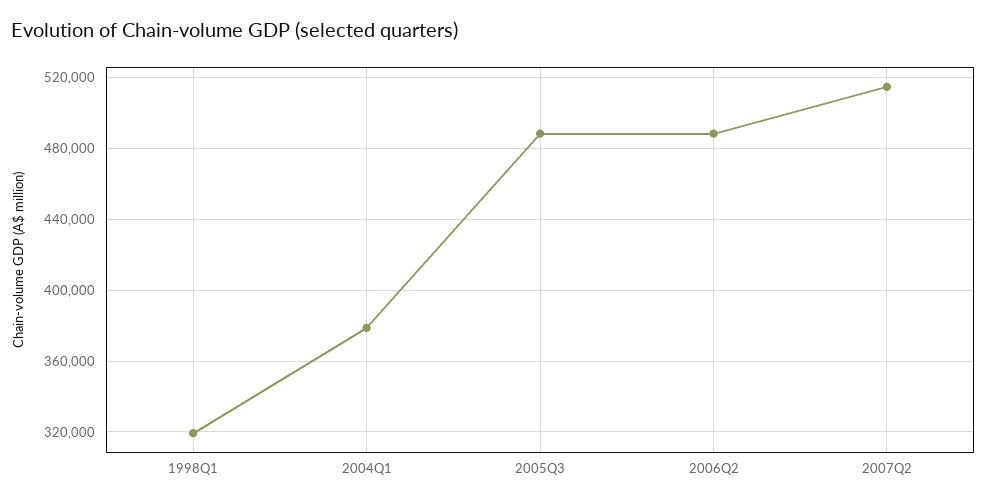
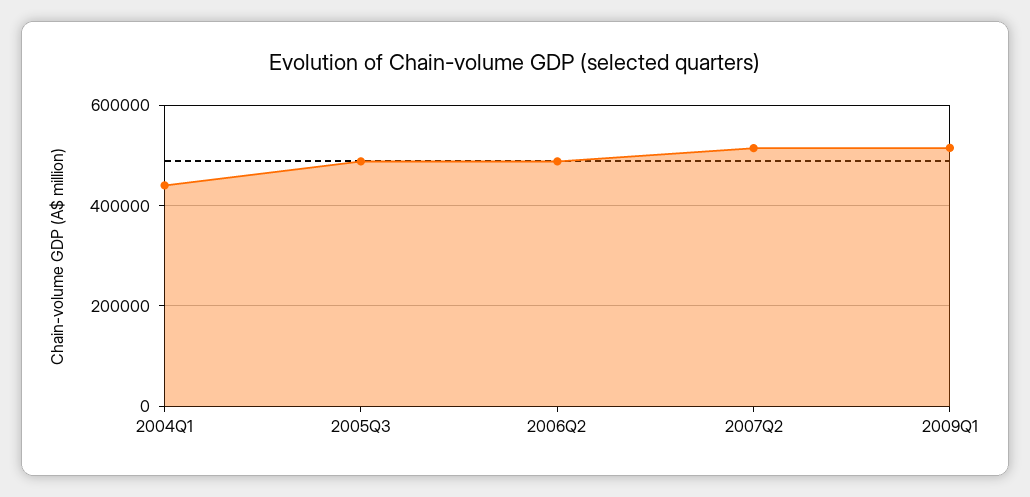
1998Q1: 320000 -> none
2004Q1: 380000 -> 440000
2009Q1: none -> 520000

